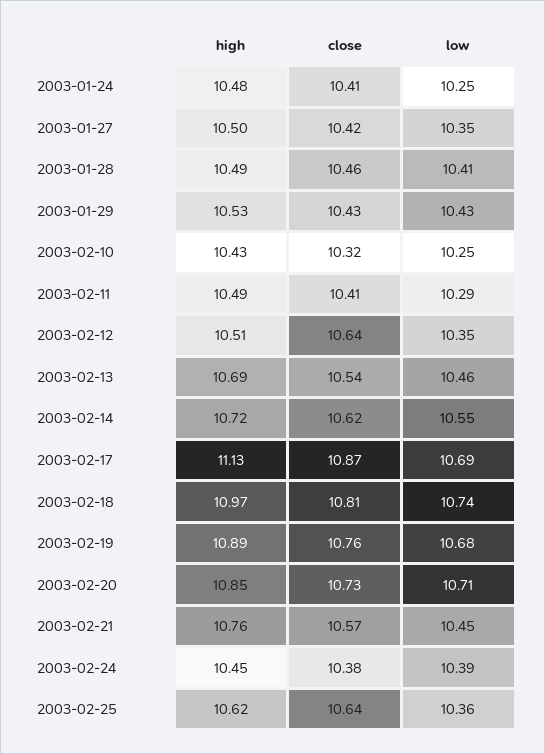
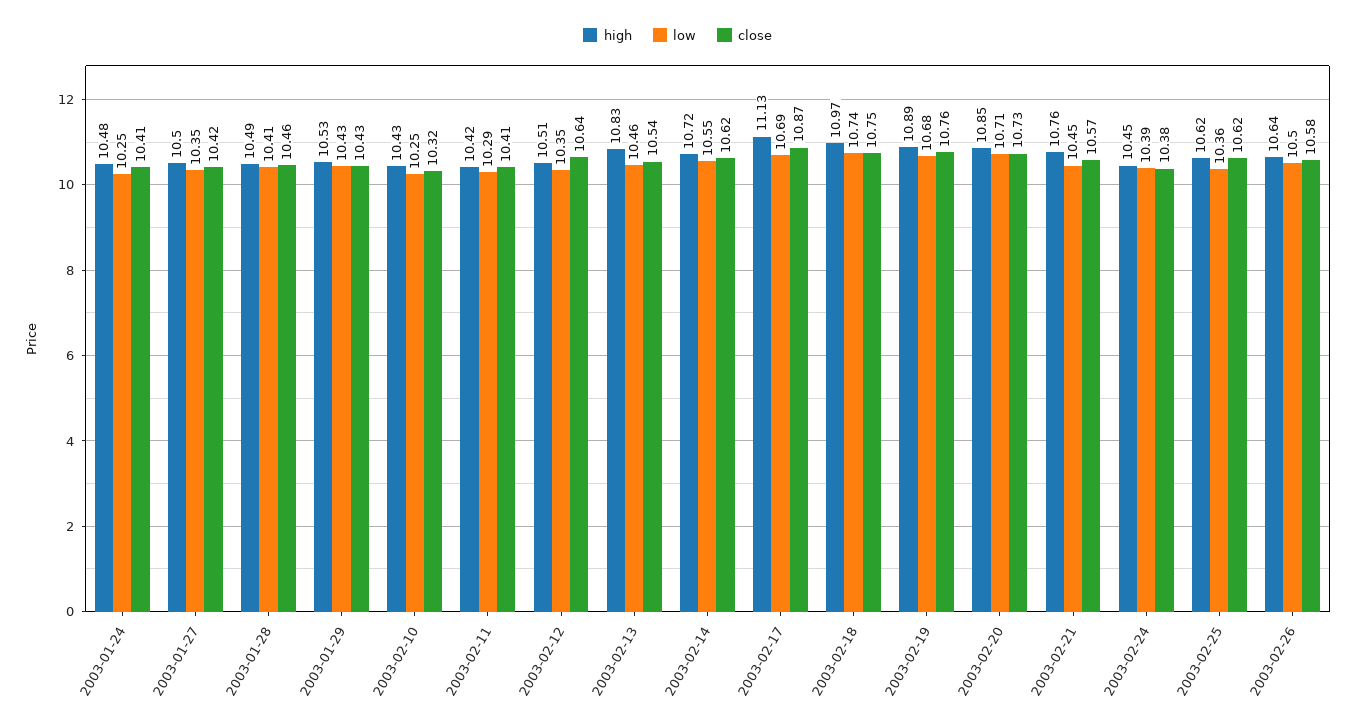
high, 2003-02-11: 10.49 -> 10.42
high, 2003-02-13: 10.69 -> 10.83
close, 2003-02-18: 10.81 -> 10.75
close, 2003-02-25: 10.64 -> 10.62
high, 2003-02-26: none -> 10.64
low, 2003-02-26: none -> 10.5
close, 2003-02-26: none -> 10.58

